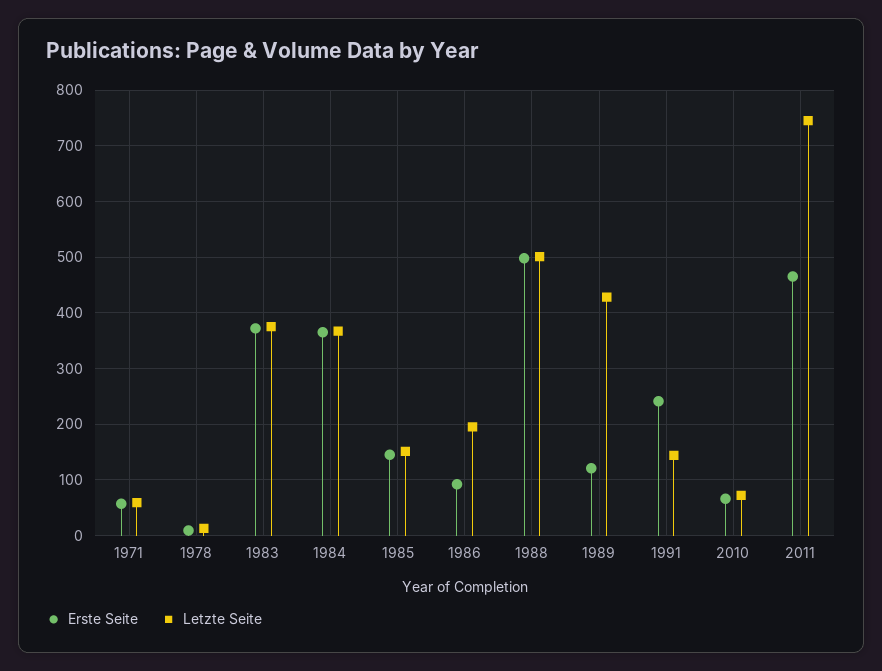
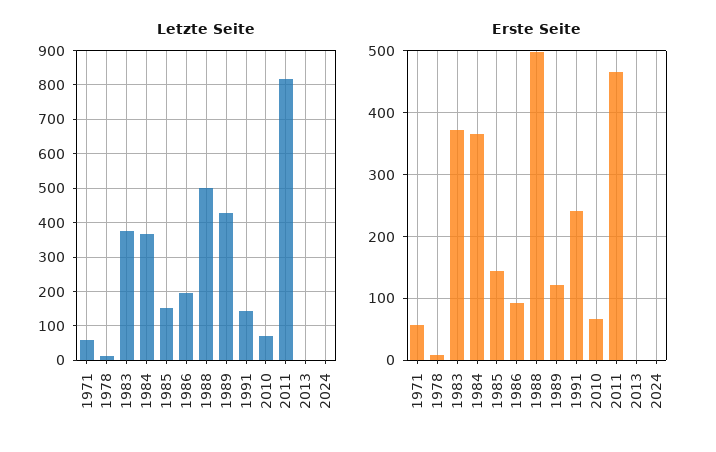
Letzte Seite, 2011: 740 -> 820
Letzte Seite, 2013: none -> 0
Letzte Seite, 2024: none -> 0
Erste Seite, 2013: none -> 0
Erste Seite, 2024: none -> 0

